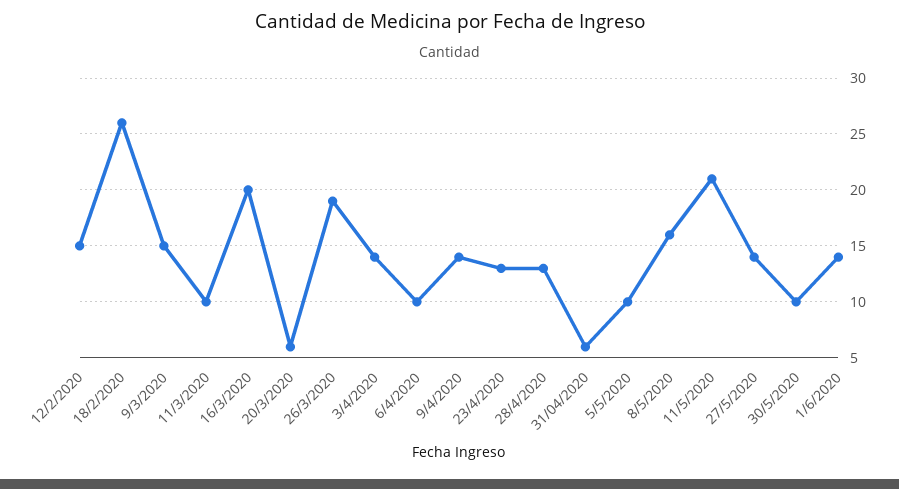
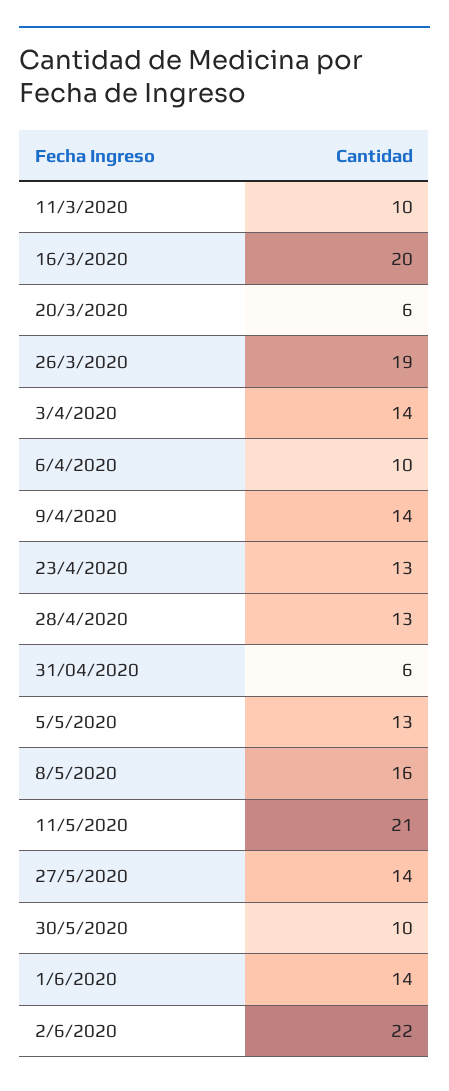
12/2/2020: 15 -> none
18/2/2020: 26 -> none
9/3/2020: 15 -> none
5/5/2020: 10 -> 13
2/6/2020: none -> 22

